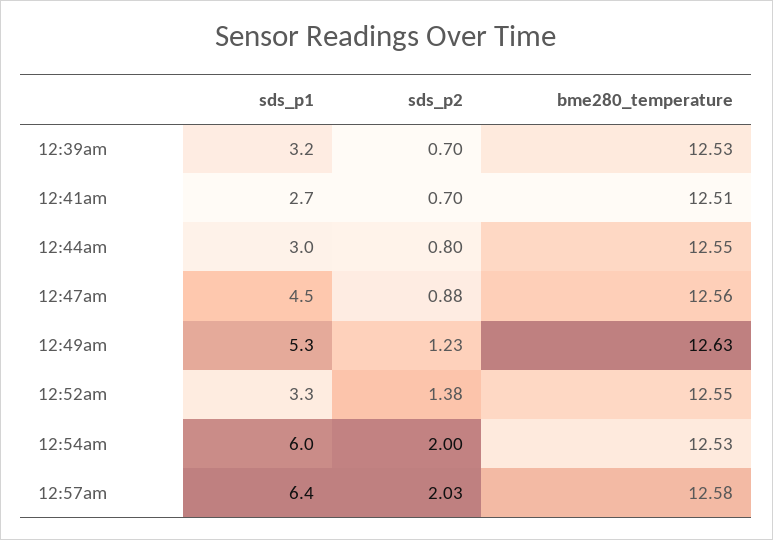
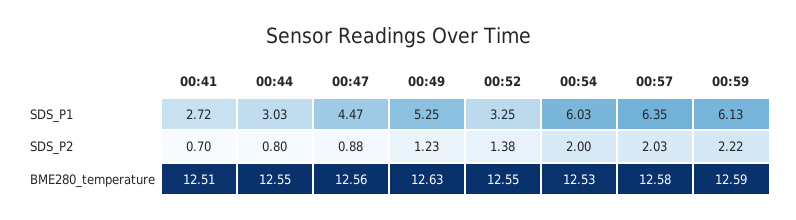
sds_p1, 12:39am: 3.2 -> none
sds_p2, 12:39am: 0.7 -> none
bme280_temperature, 12:39am: 12.53 -> none
sds_p1, 00:59: none -> 6.13
sds_p2, 00:59: none -> 2.22
bme280_temperature, 00:59: none -> 12.59

